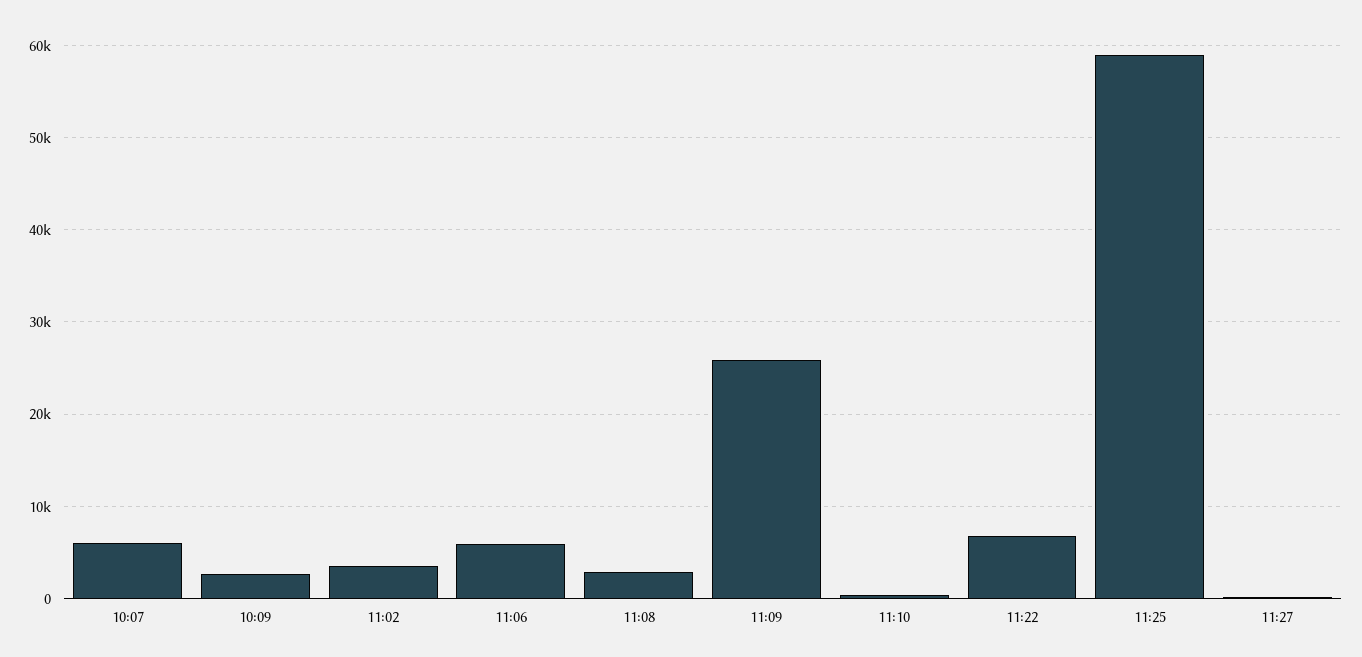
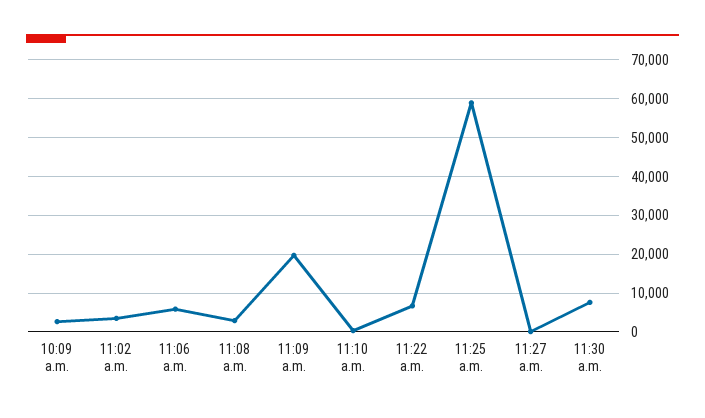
10:07: 6000 -> none
11:09: 26000 -> 20000
11:30 a.m.: none -> 8000

